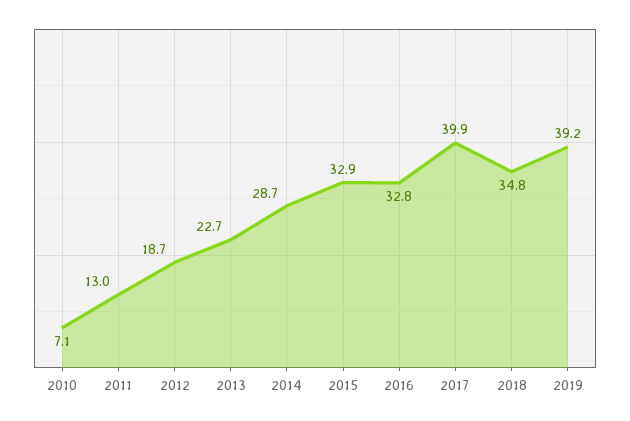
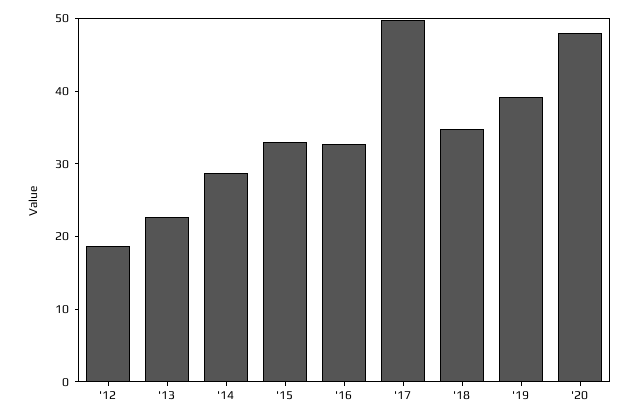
2010: 7.1 -> none
2011: 13 -> none
2017: 39.9 -> 50
'20: none -> 48

